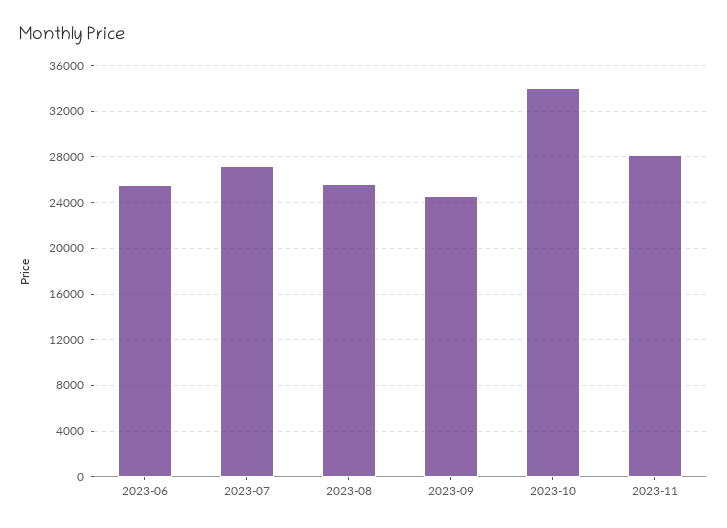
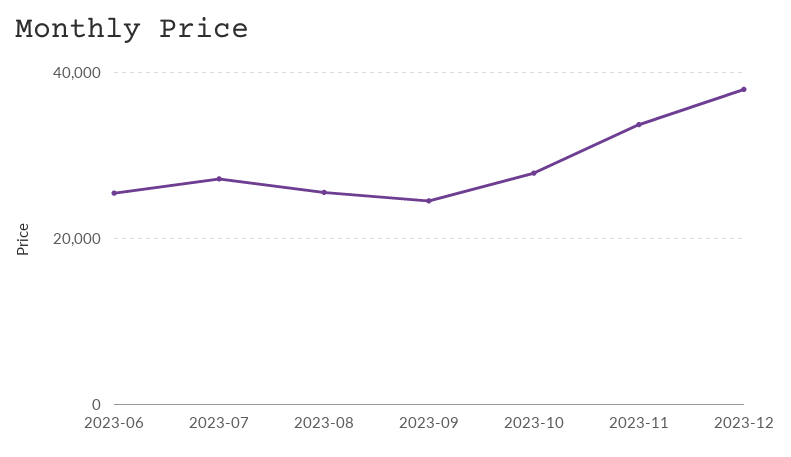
2023-10: 34000 -> 28000
2023-11: 28000 -> 34000
2023-12: none -> 38000

